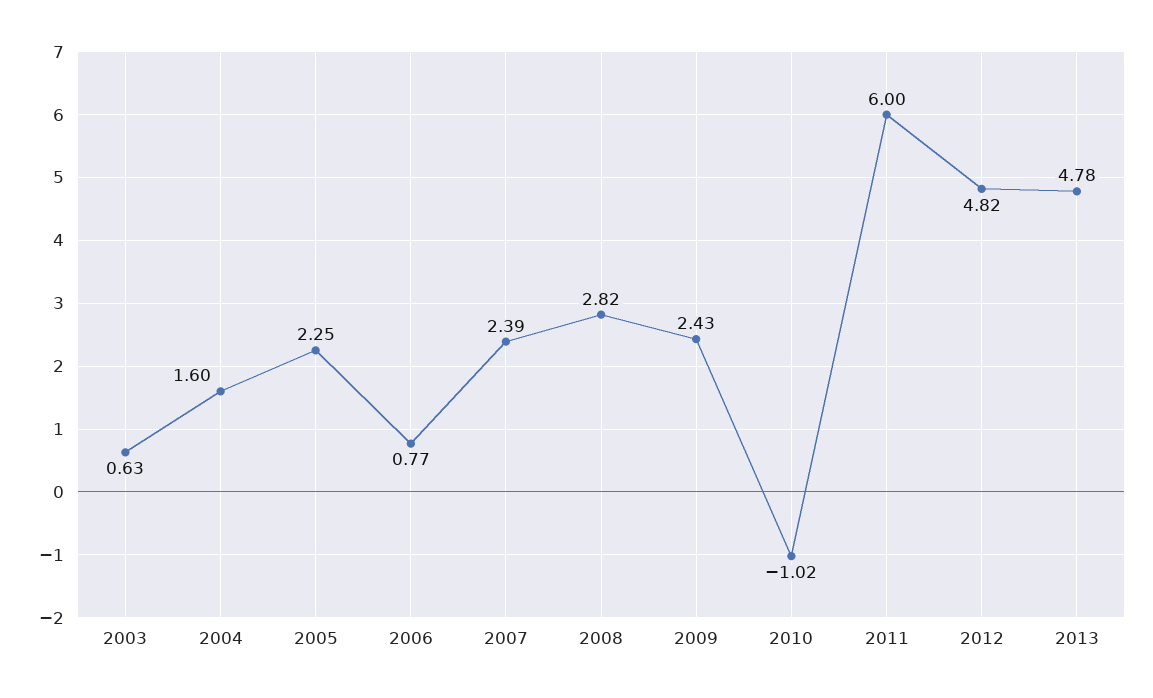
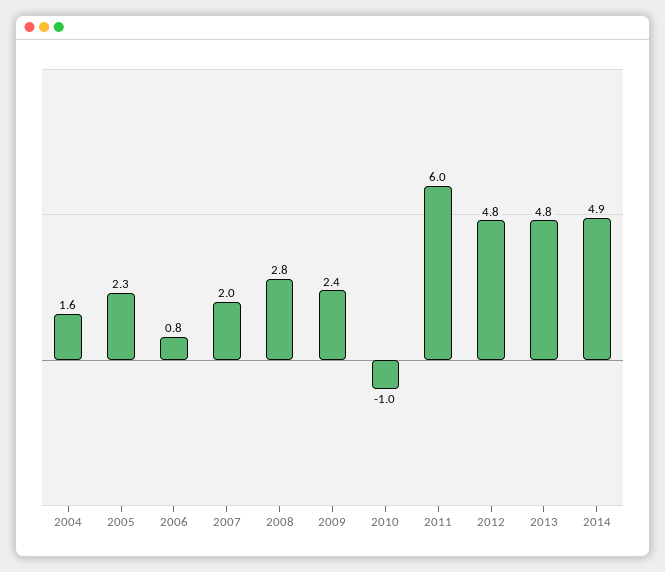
2003: 0.63 -> none
2007: 2.39 -> 2
2014: none -> 4.9

